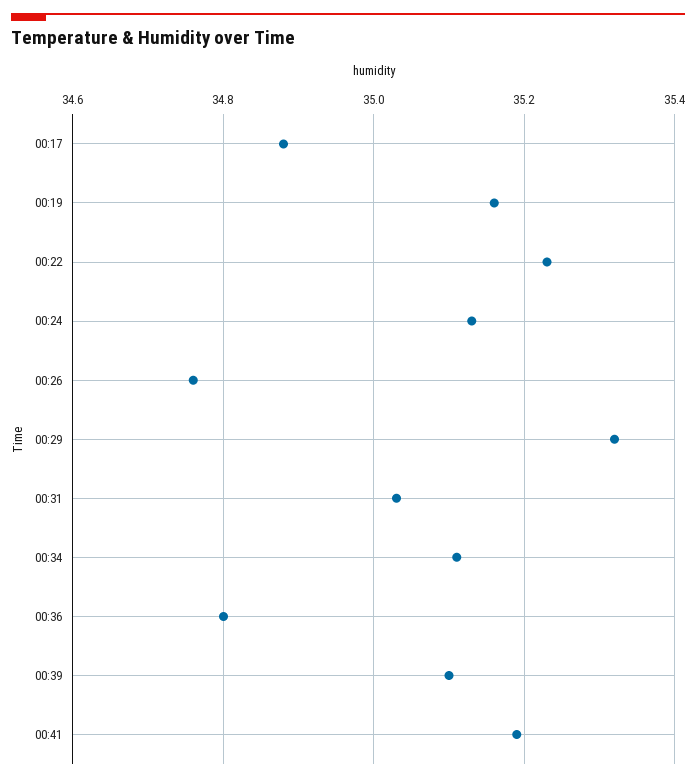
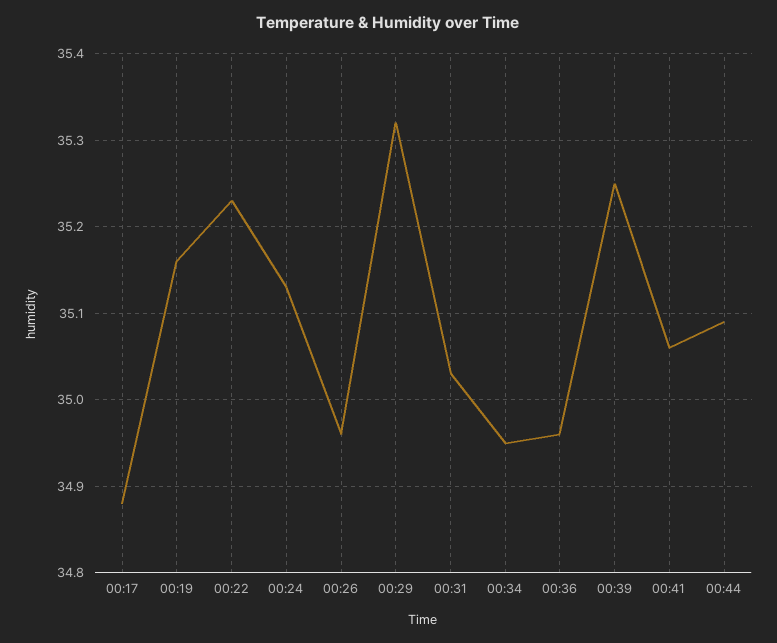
00:26: 34.75 -> 34.96
00:34: 35.1 -> 34.95
00:36: 34.8 -> 34.96
00:39: 35.1 -> 35.25
00:41: 35.2 -> 35.06
00:44: none -> 35.09

